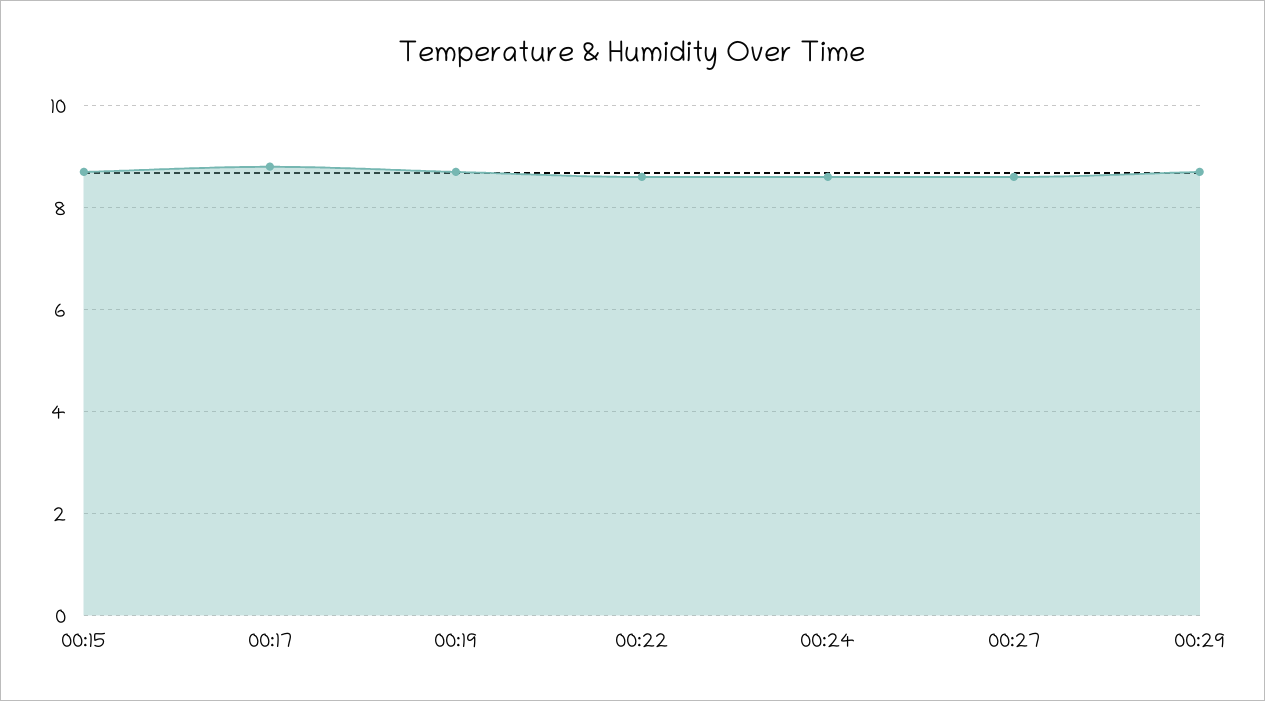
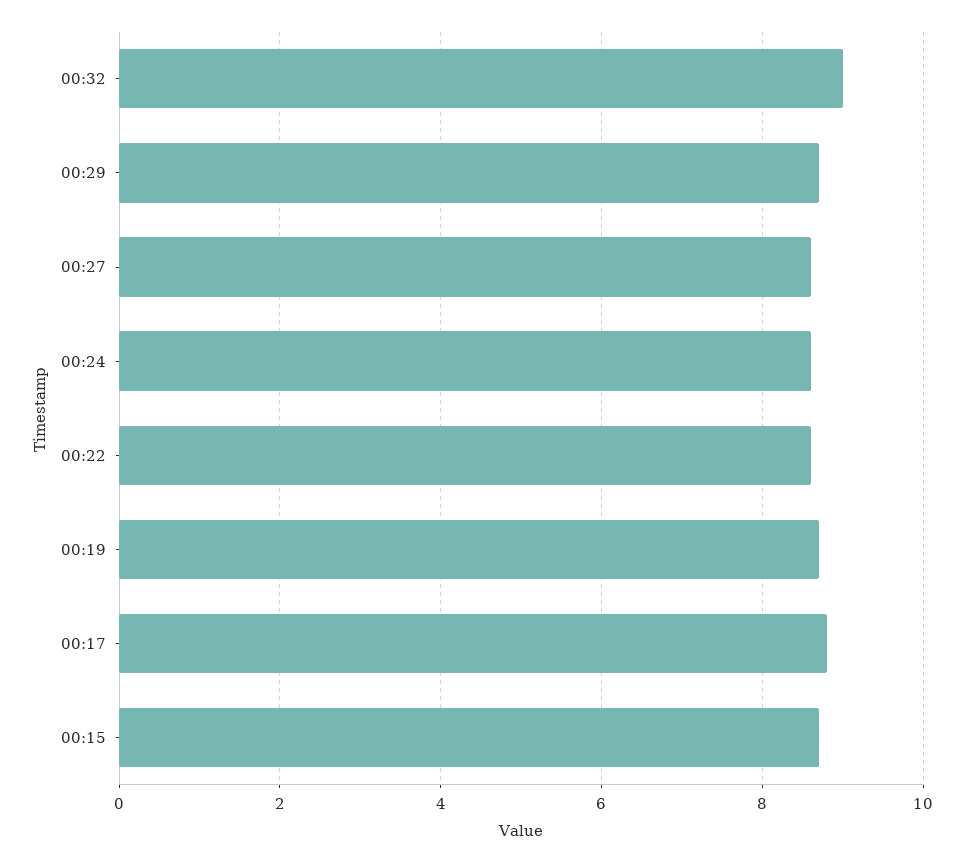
00:32: none -> 9

